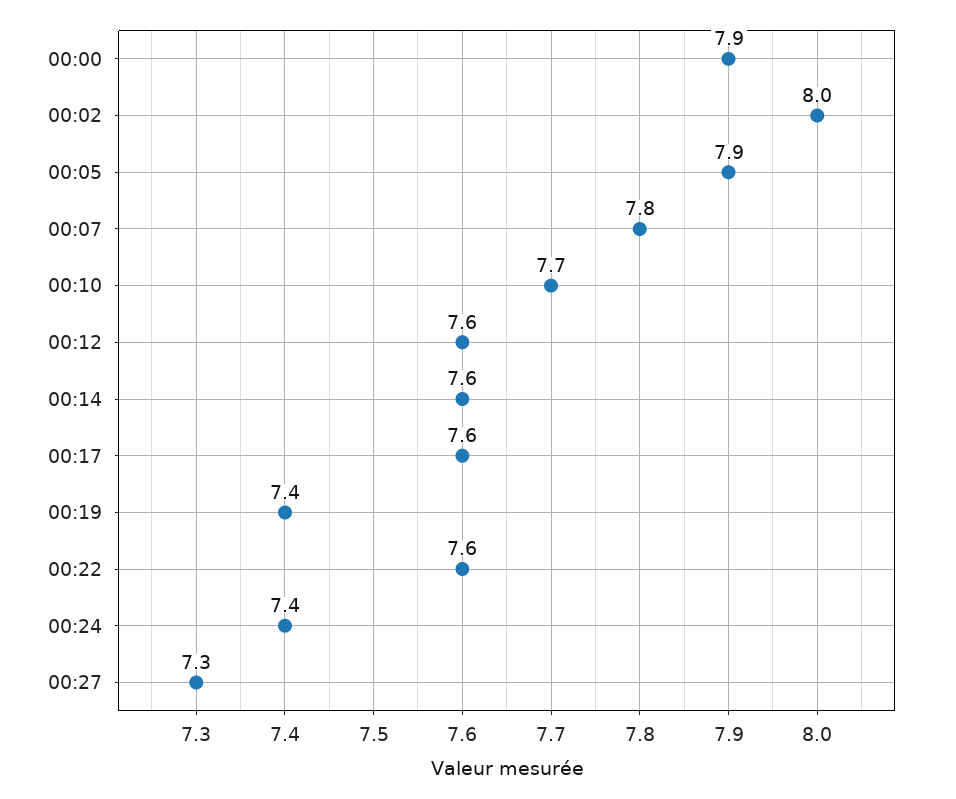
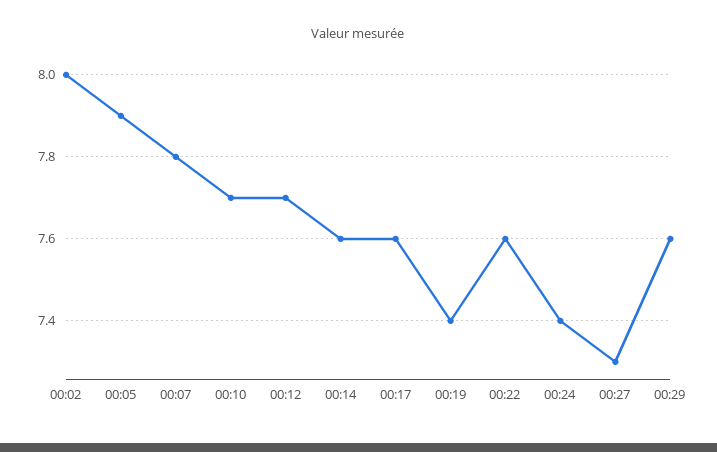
00:00: 7.9 -> none
00:12: 7.6 -> 7.7
00:29: none -> 7.6

